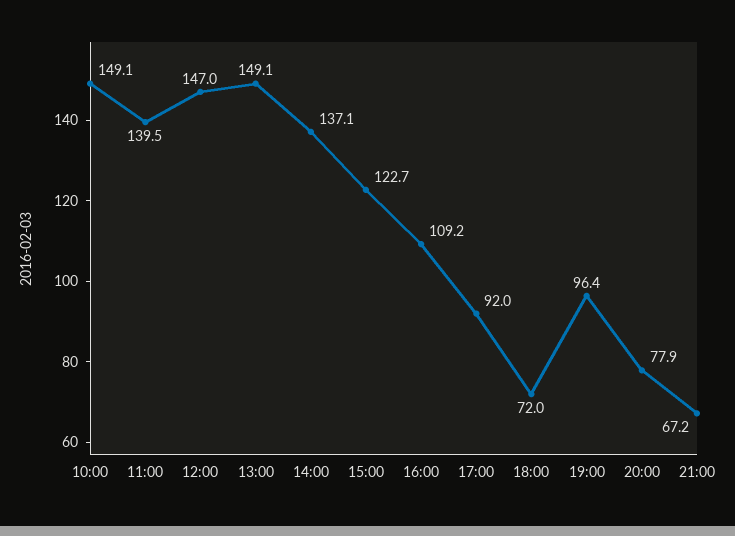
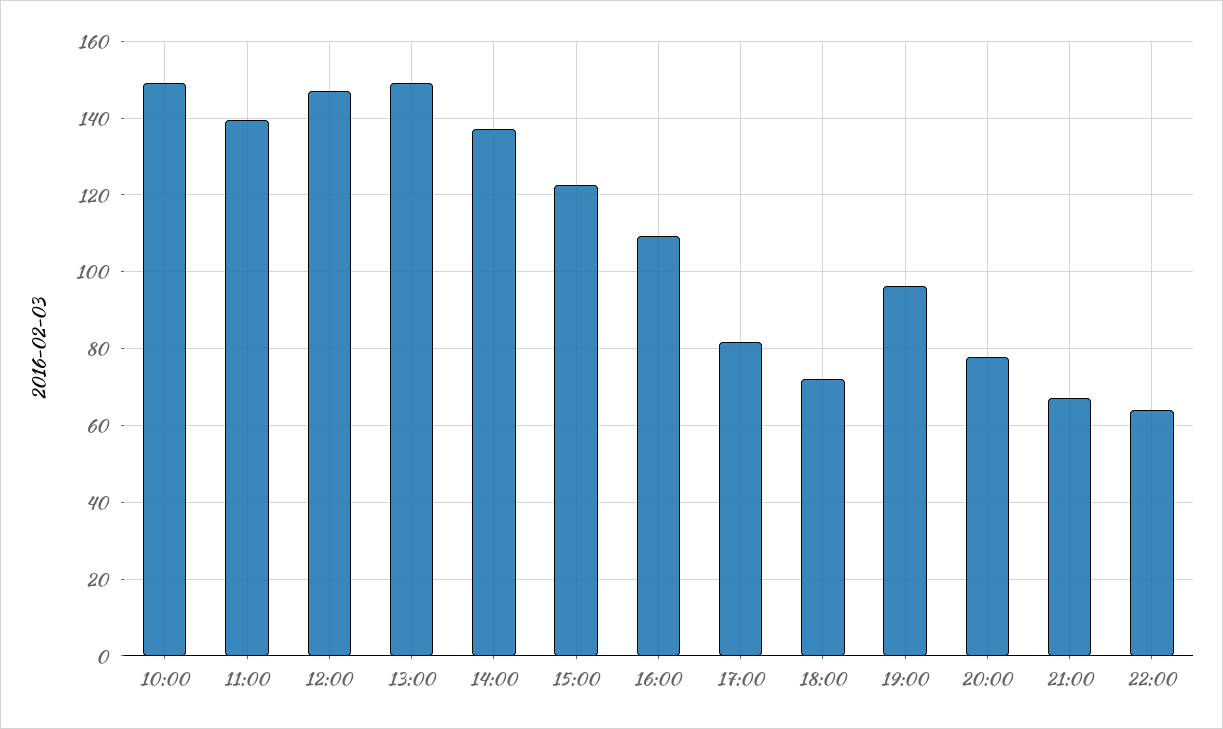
17:00: 92 -> 82
22:00: none -> 64

